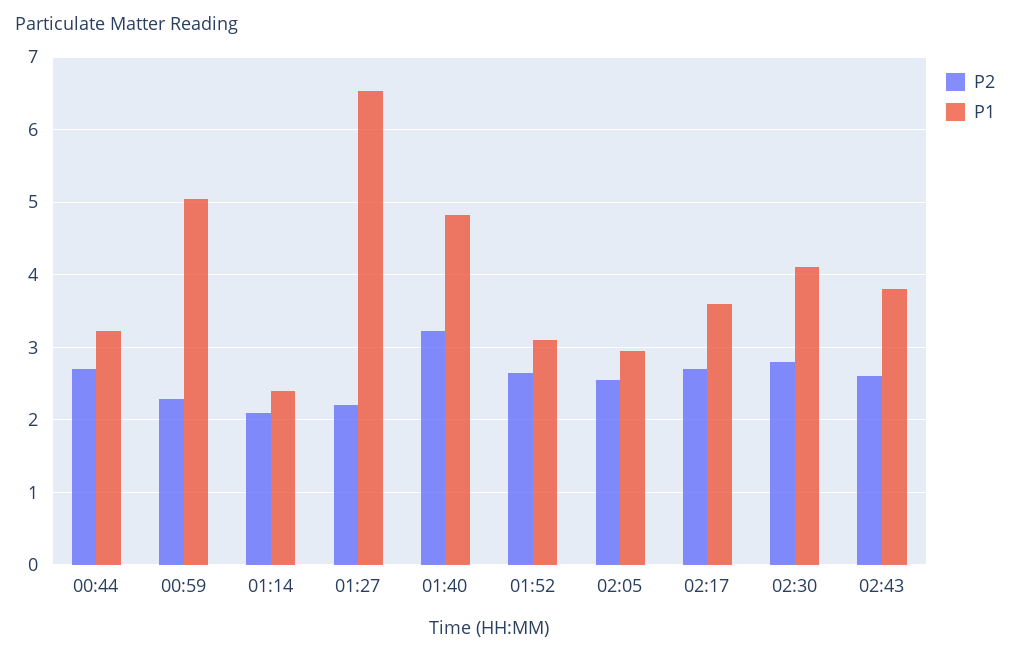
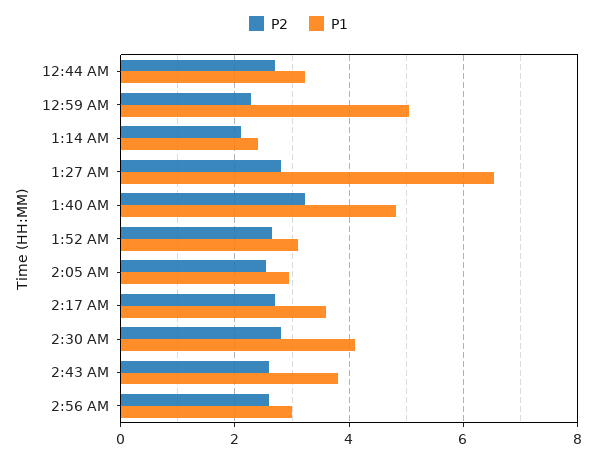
P2, 01:27: 2.2 -> 2.8
P2, 2:56 AM: none -> 2.6
P1, 2:56 AM: none -> 3

